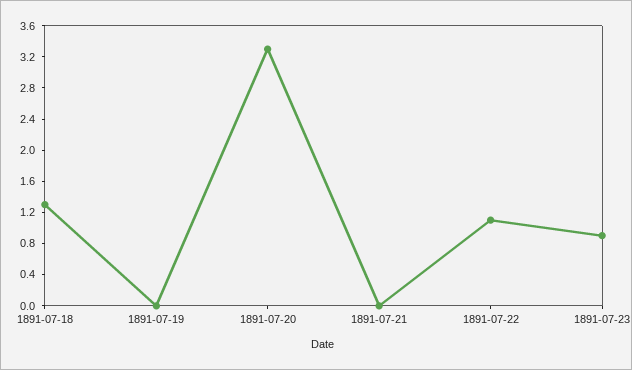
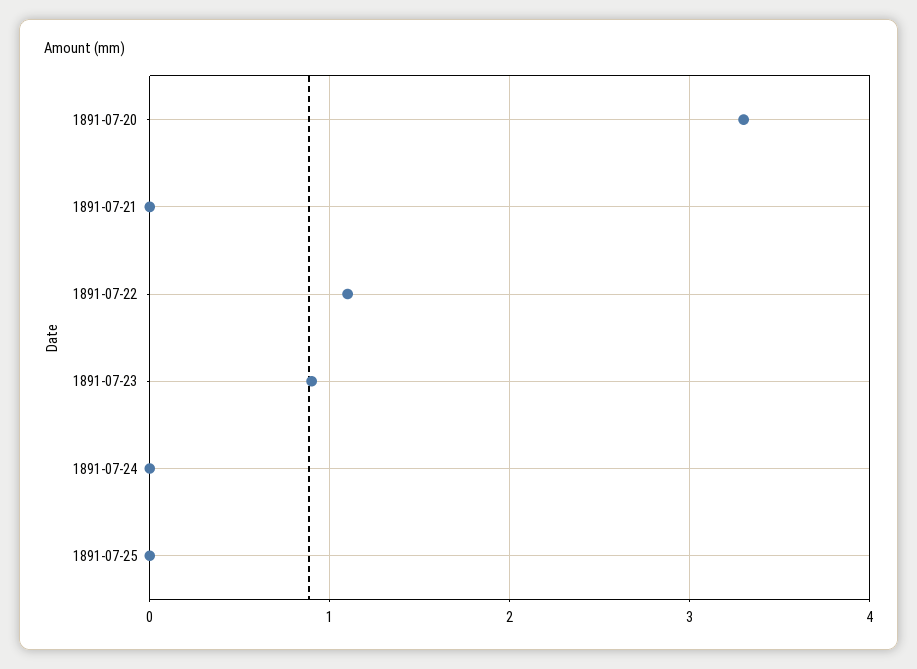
1891-07-18: 1.2 -> none
1891-07-19: 0 -> none
1891-07-24: none -> 0
1891-07-25: none -> 0

